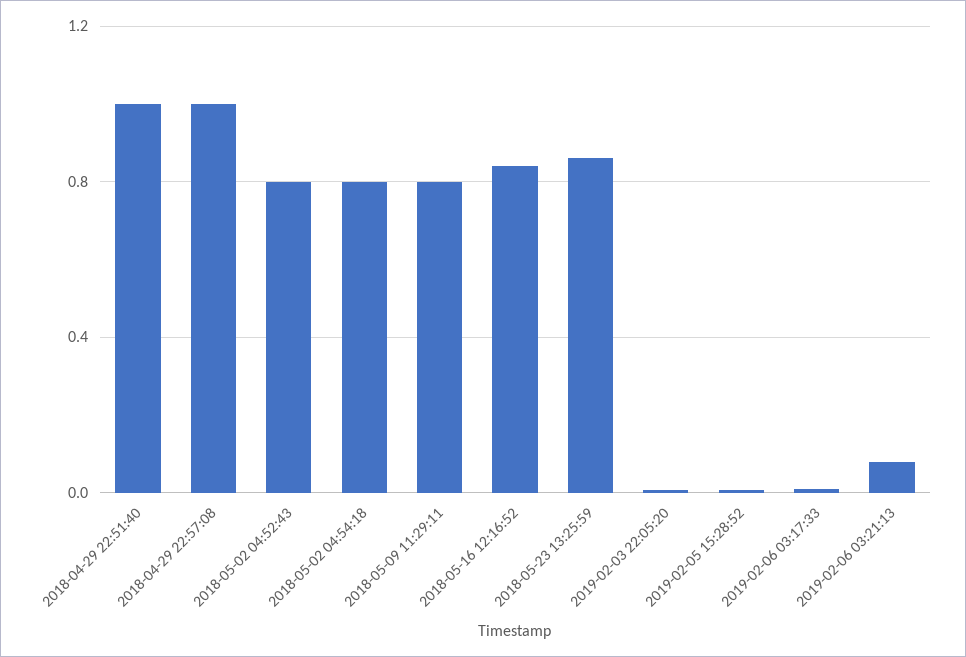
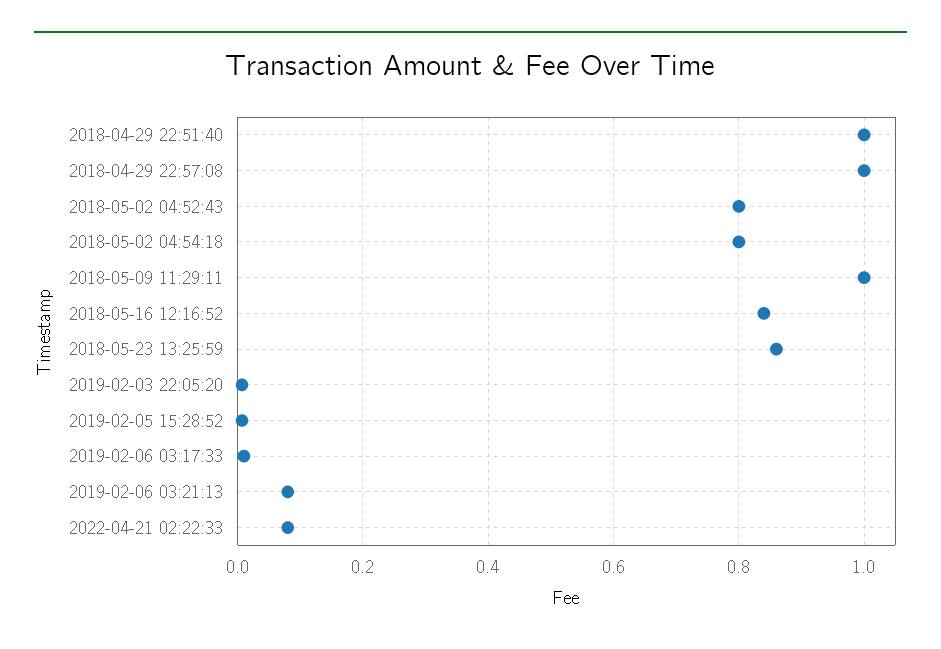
2018-05-09 11:29:11: 0.8 -> 1
2022-04-21 02:22:33: none -> 0.08

